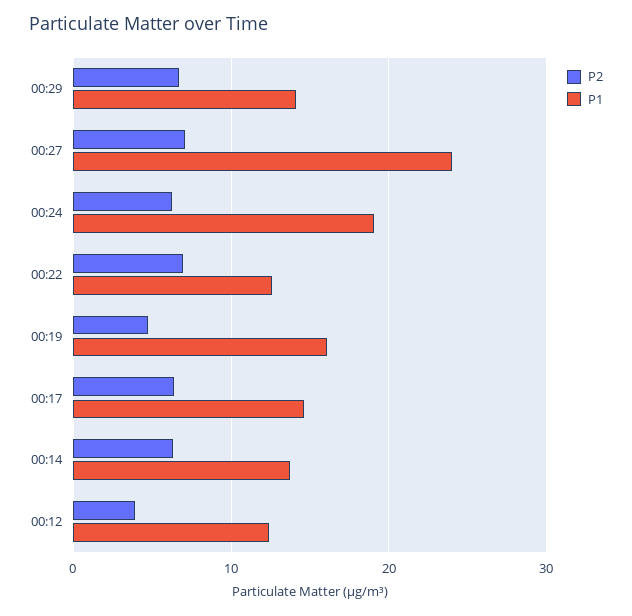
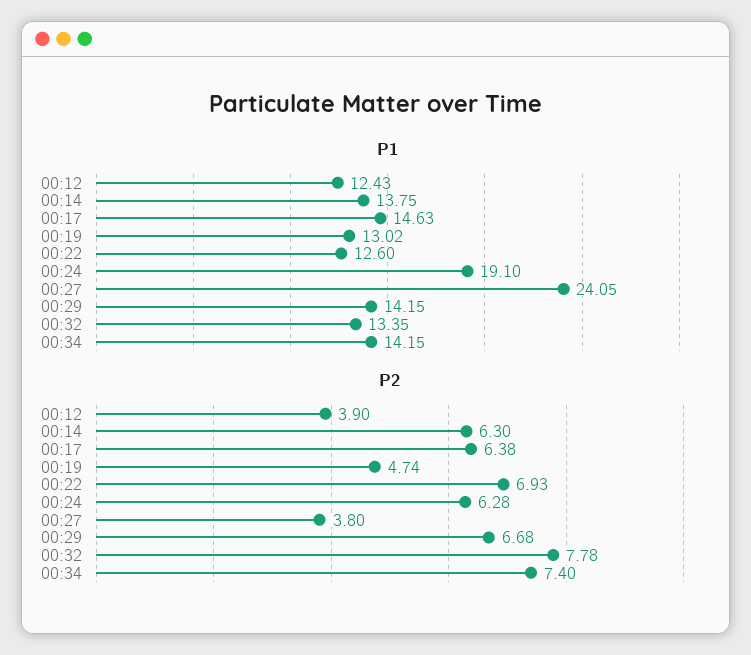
P2, 00:27: 7 -> 3.8
P1, 00:19: 16 -> 13.02
P1, 00:32: none -> 13.35
P1, 00:34: none -> 14.15
P2, 00:32: none -> 7.78
P2, 00:34: none -> 7.4

